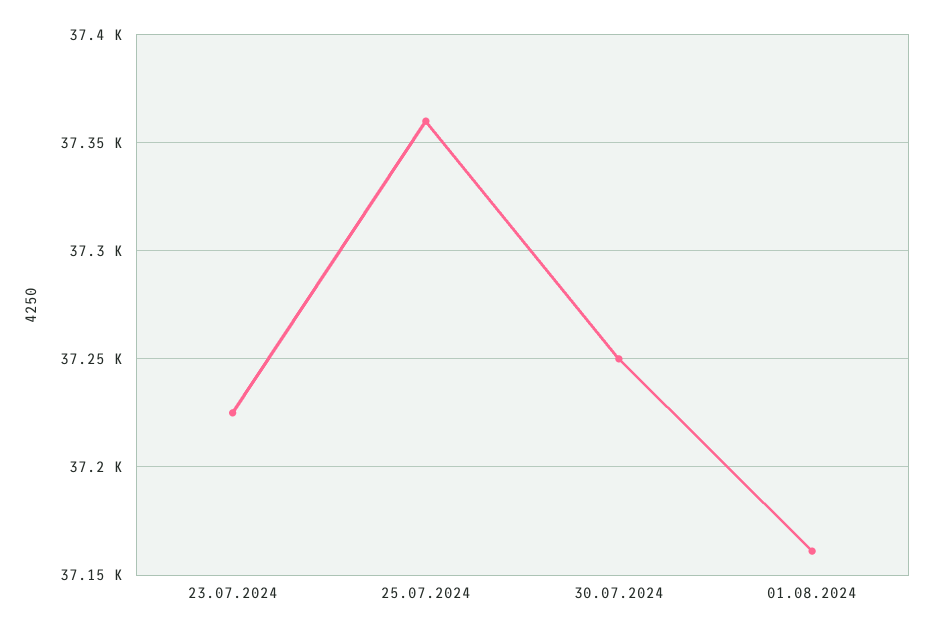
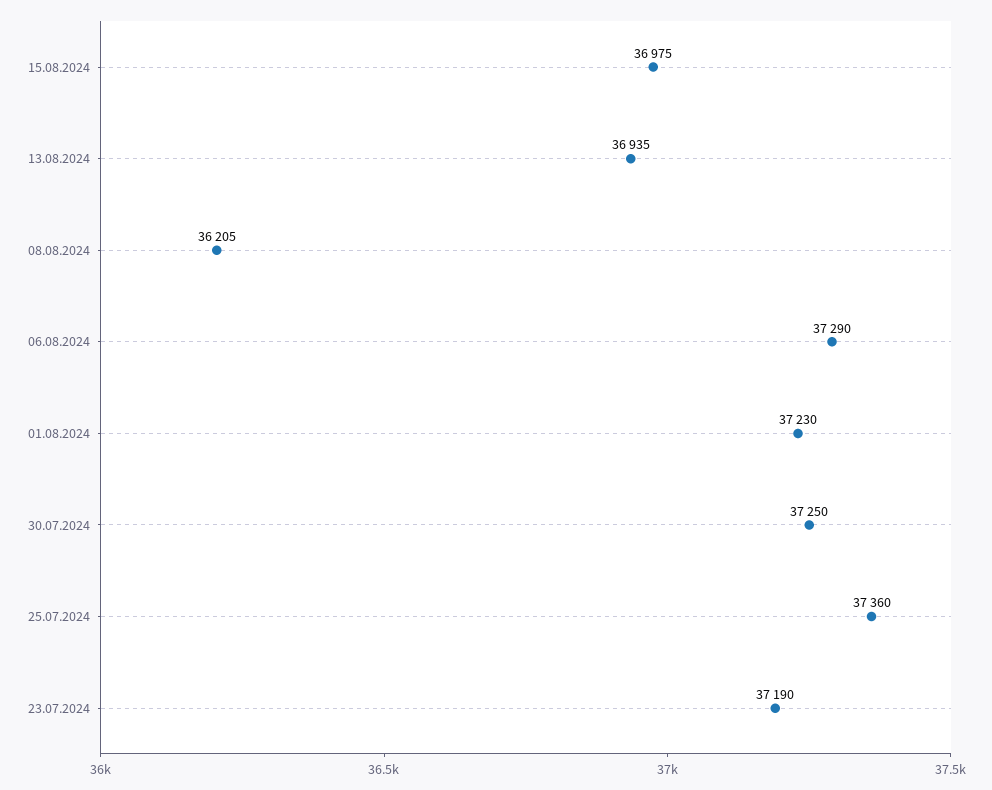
23.07.2024: 37225 -> 37190
01.08.2024: 37160 -> 37230
15.08.2024: none -> 36975
13.08.2024: none -> 36935
08.08.2024: none -> 36205
06.08.2024: none -> 37290

